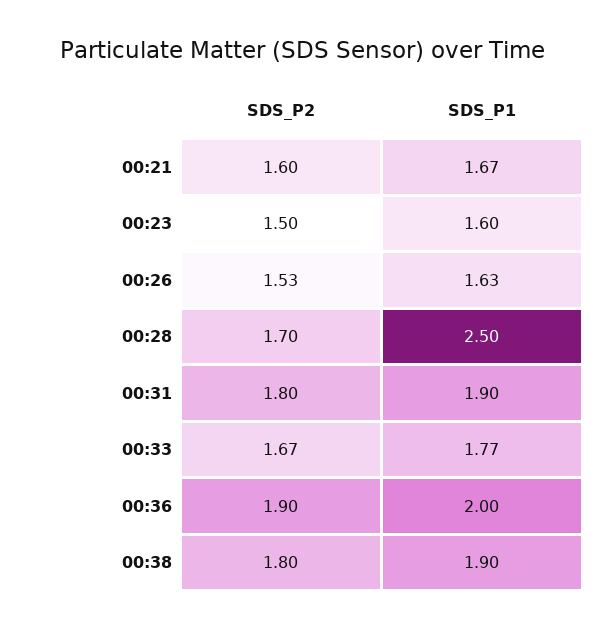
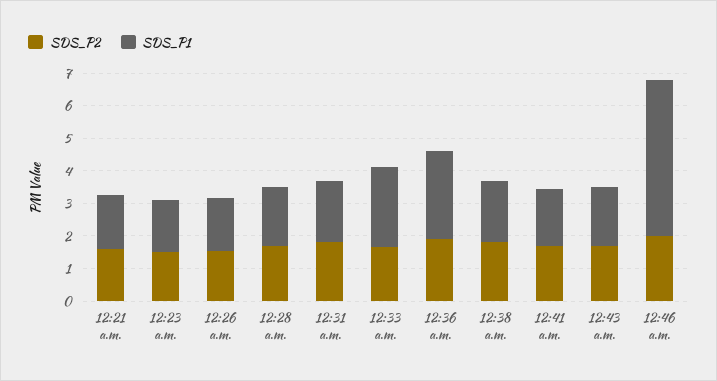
SDS_P1, 00:28: 2.5 -> 1.75
SDS_P1, 00:33: 1.77 -> 2.5
SDS_P1, 00:36: 2 -> 2.75
SDS_P2, 12:41 a.m.: none -> 1.75
SDS_P1, 12:41 a.m.: none -> 1.75
SDS_P2, 12:43 a.m.: none -> 1.75
SDS_P1, 12:43 a.m.: none -> 1.75
SDS_P2, 12:46 a.m.: none -> 2
SDS_P1, 12:46 a.m.: none -> 4.75

